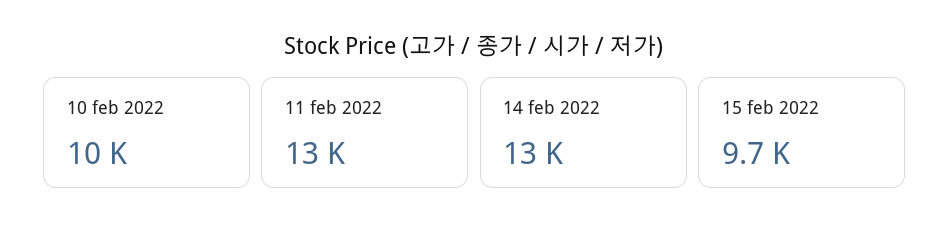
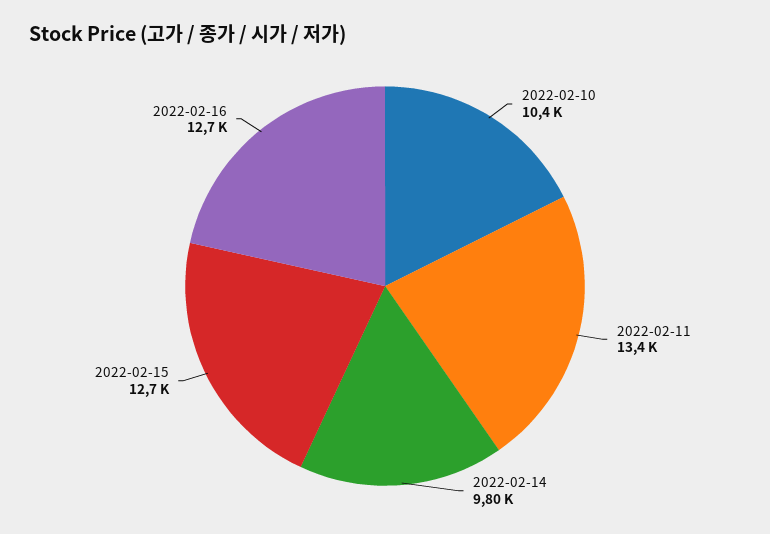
14 feb 2022: 13000 -> 9800
15 feb 2022: 9700 -> 12700
2022-02-16: none -> 12700

